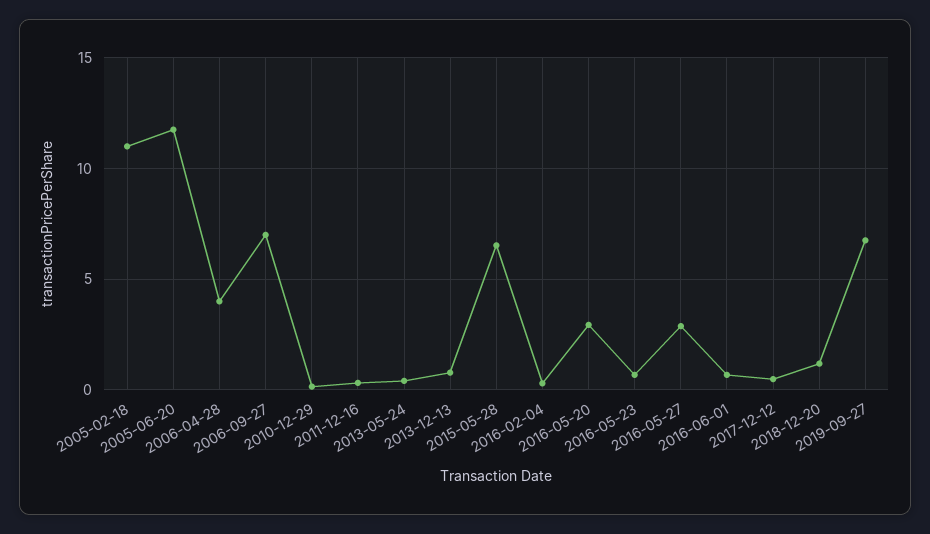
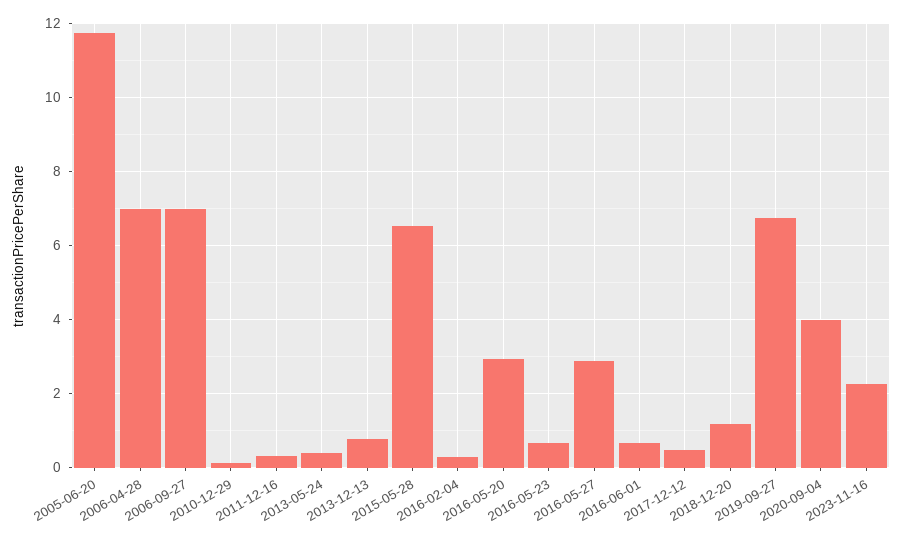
2005-02-18: 11 -> none
2006-04-28: 4 -> 7
2020-09-04: none -> 4
2023-11-16: none -> 2.2

